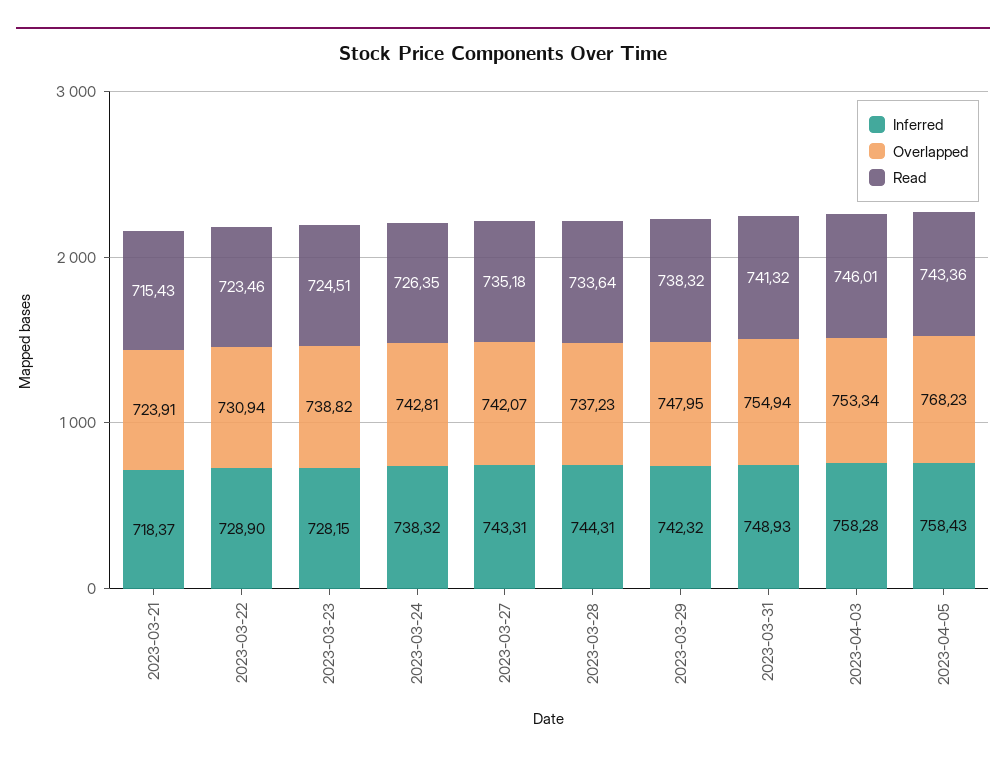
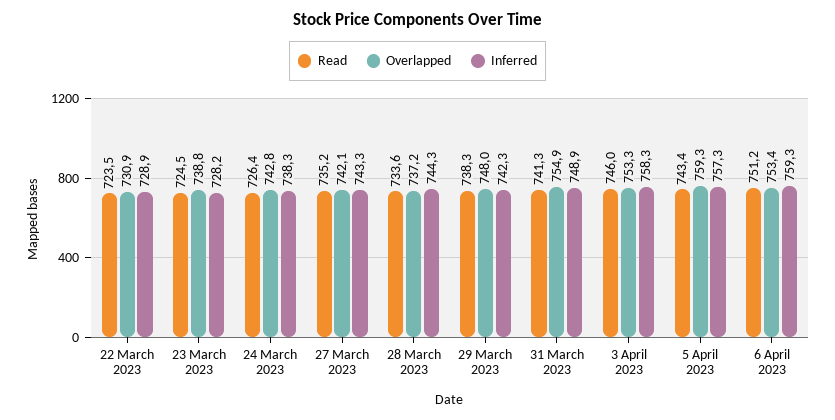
Inferred, 2023-03-21: 718.37 -> none
Overlapped, 2023-03-21: 723.91 -> none
Read, 2023-03-21: 715.43 -> none
Inferred, 2023-04-05: 758.43 -> 757.3
Overlapped, 2023-04-05: 768.23 -> 759.3
Read, 6 April 2023: none -> 751.2
Overlapped, 6 April 2023: none -> 753.4
Inferred, 6 April 2023: none -> 759.3

